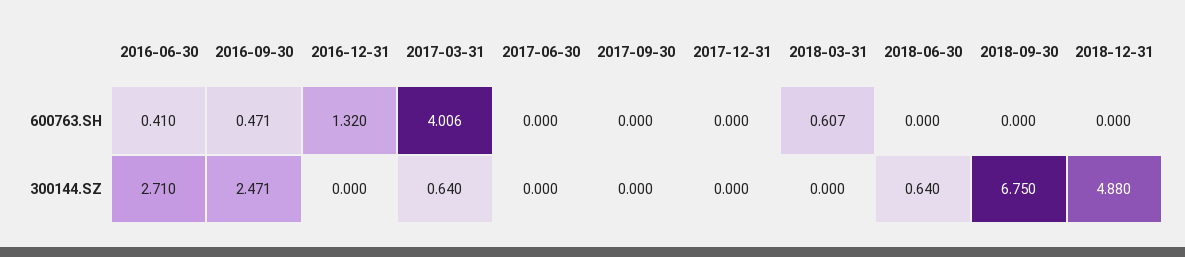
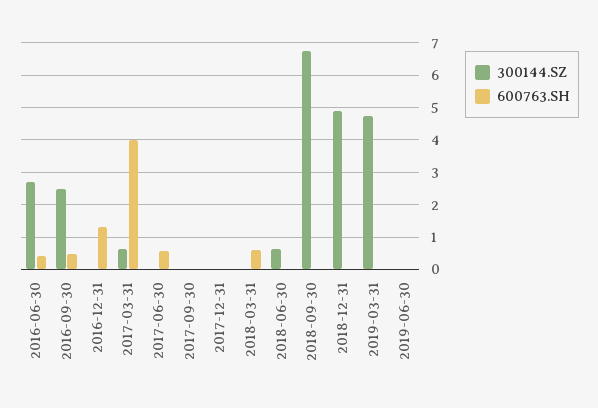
600763.SH, 2017-06-30: 0 -> 0.6
300144.SZ, 2019-03-31: none -> 4.8
600763.SH, 2019-03-31: none -> 0
300144.SZ, 2019-06-30: none -> 0
600763.SH, 2019-06-30: none -> 0

